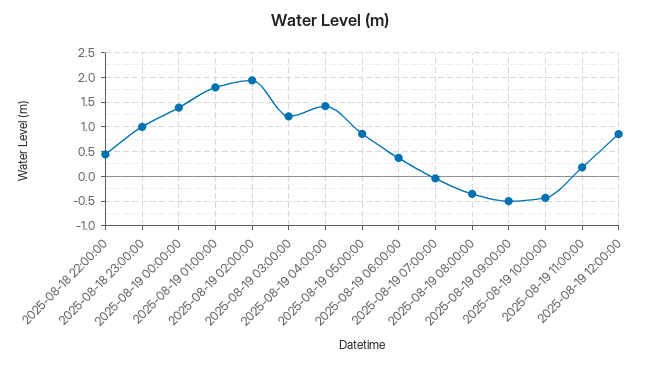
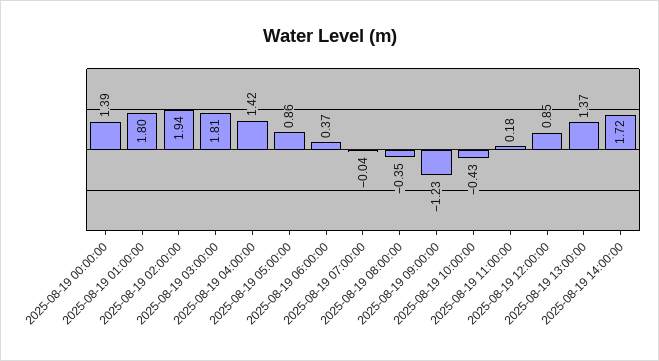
2025-08-18 22:00:00: 0.5 -> none
2025-08-18 23:00:00: 1 -> none
2025-08-19 03:00:00: 1.25 -> 1.81
2025-08-19 09:00:00: -0.5 -> -1.23
2025-08-19 13:00:00: none -> 1.37
2025-08-19 14:00:00: none -> 1.72

